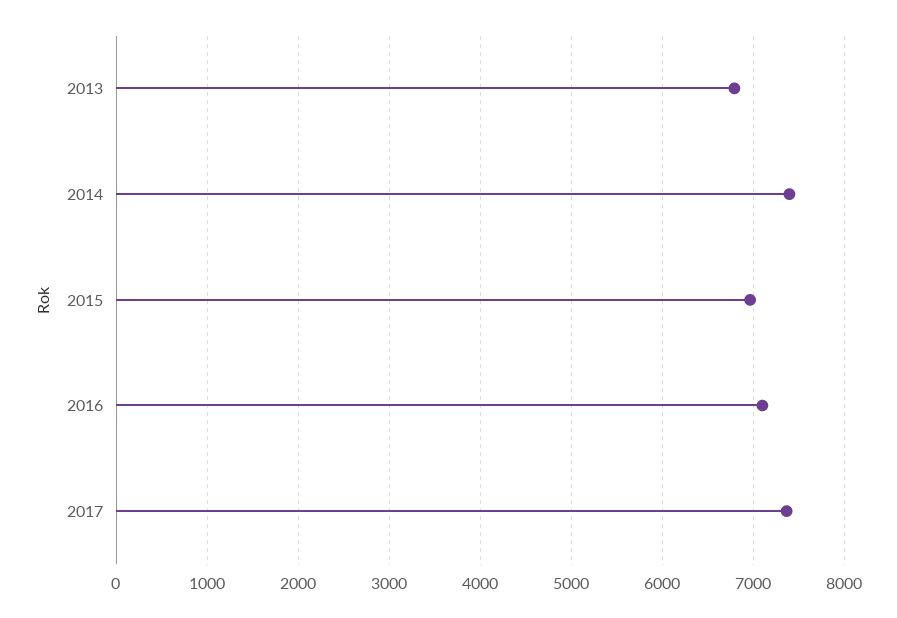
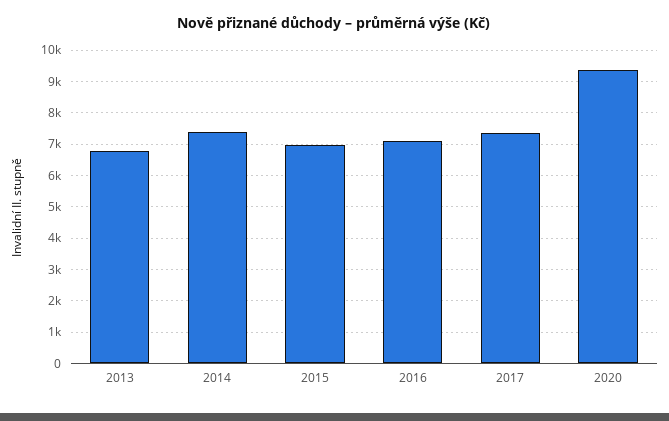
2020: none -> 9400

